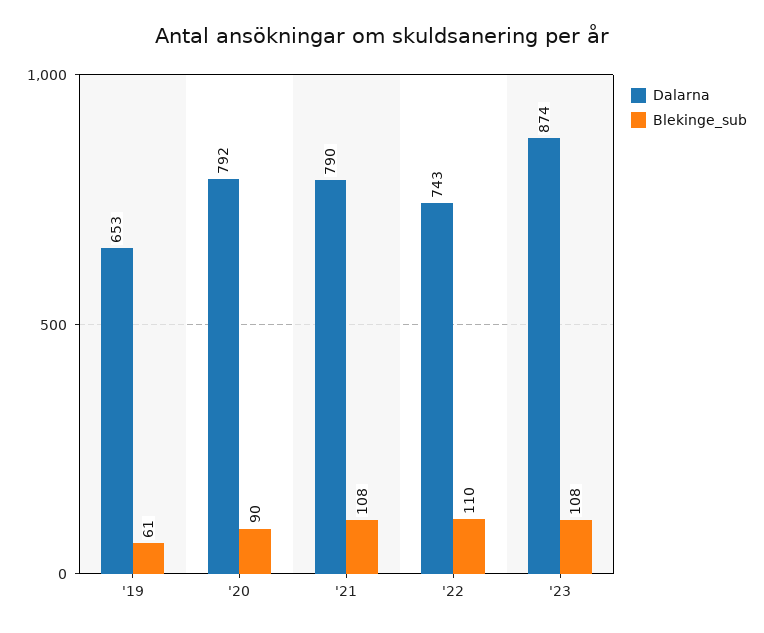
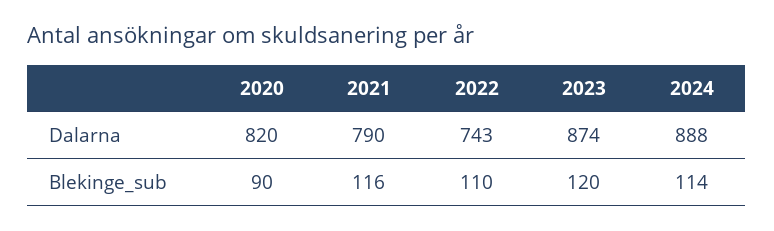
Dalarna, '19: 653 -> none
Blekinge_sub, '19: 61 -> none
Dalarna, '20: 792 -> 820
Blekinge_sub, '21: 108 -> 116
Blekinge_sub, '23: 108 -> 120
Dalarna, 2024: none -> 888
Blekinge_sub, 2024: none -> 114

